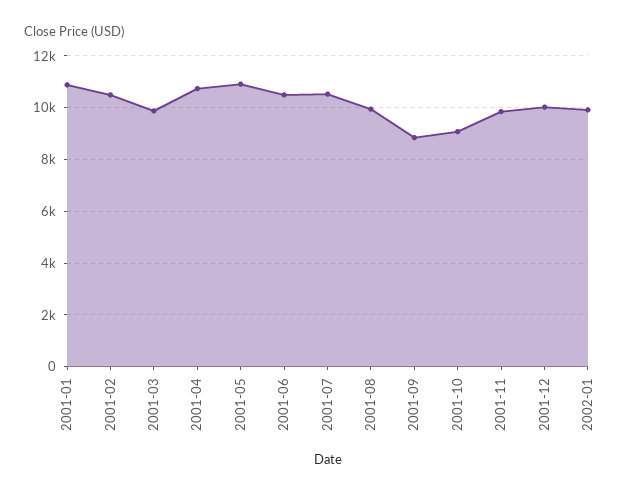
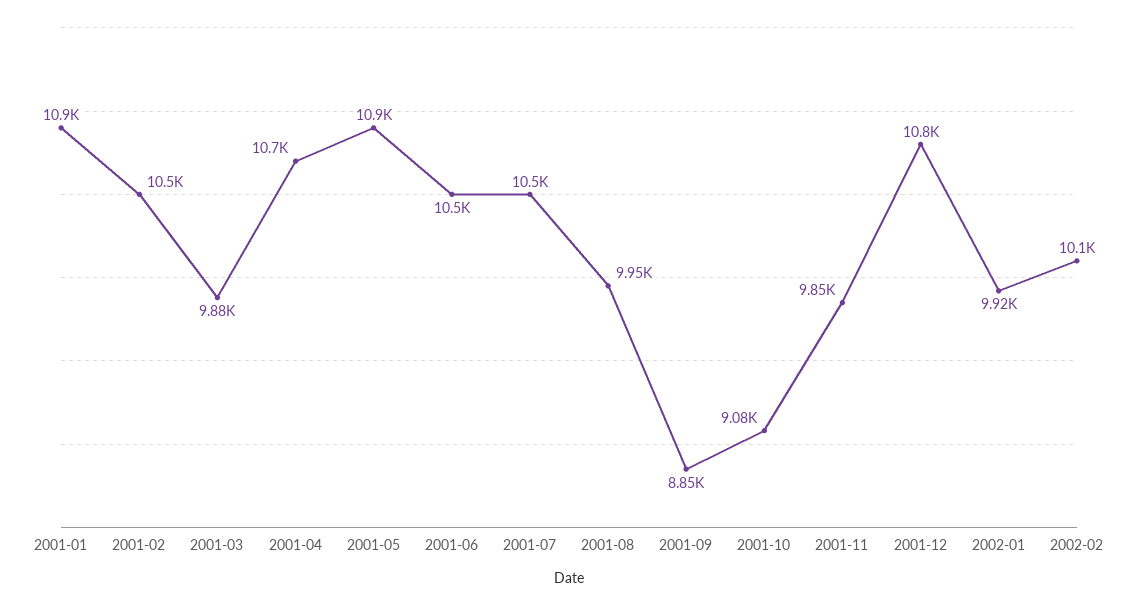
2001-12: 10000 -> 10800
2002-02: none -> 10100

